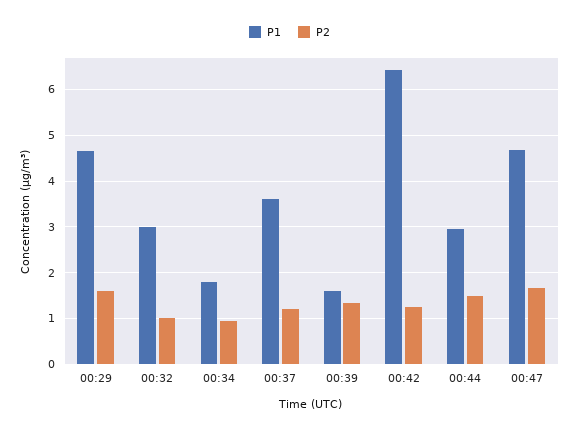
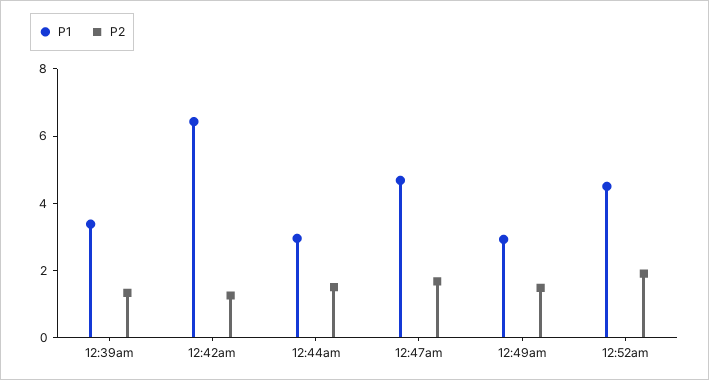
P1, 00:29: 4.6 -> none
P2, 00:29: 1.6 -> none
P1, 00:32: 3 -> none
P2, 00:32: 1 -> none
P1, 00:34: 1.8 -> none
P2, 00:34: 1 -> none
P1, 00:37: 3.6 -> none
P2, 00:37: 1.2 -> none
P1, 00:39: 1.6 -> 3.5
P1, 12:49am: none -> 3
P2, 12:49am: none -> 1.5
P1, 12:52am: none -> 4.5
P2, 12:52am: none -> 2

